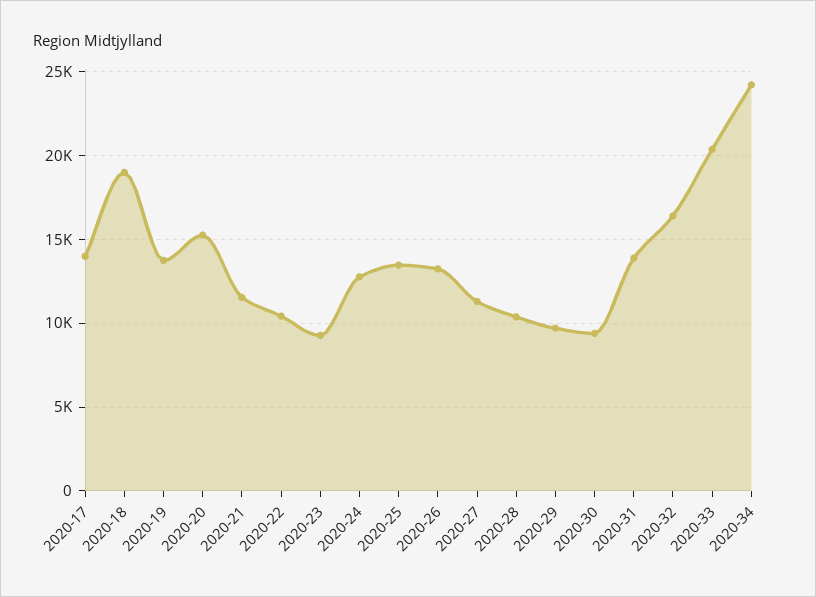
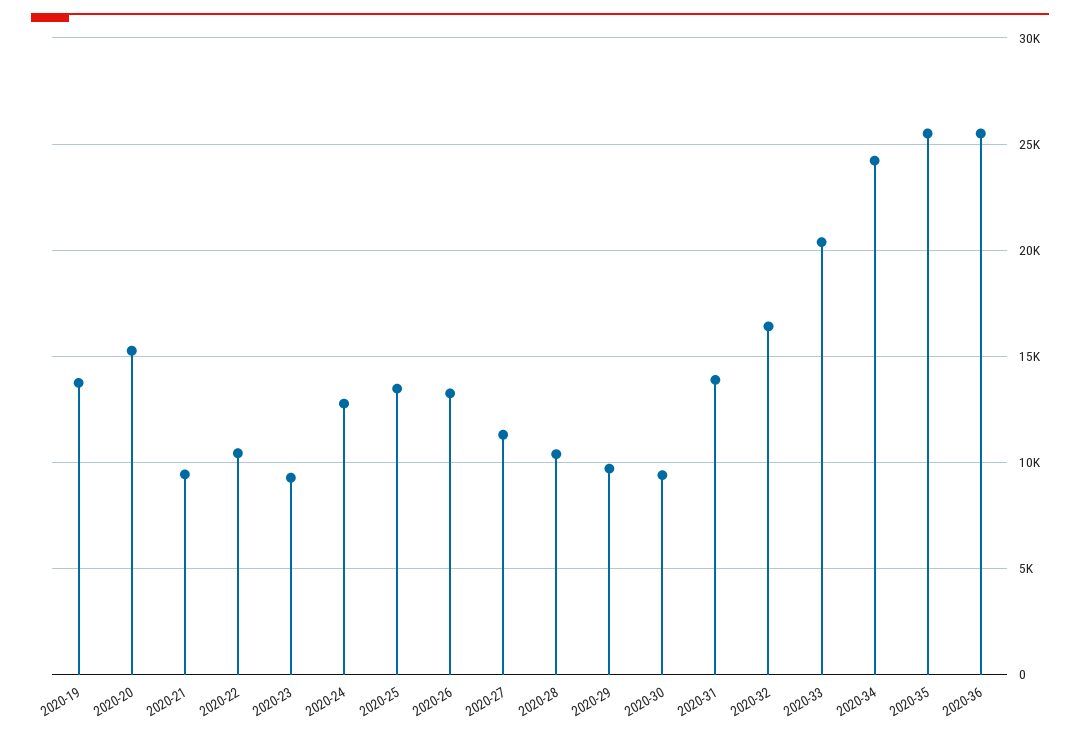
2020-17: 14000 -> none
2020-18: 19000 -> none
2020-21: 11500 -> 9500
2020-35: none -> 25500
2020-36: none -> 25500

